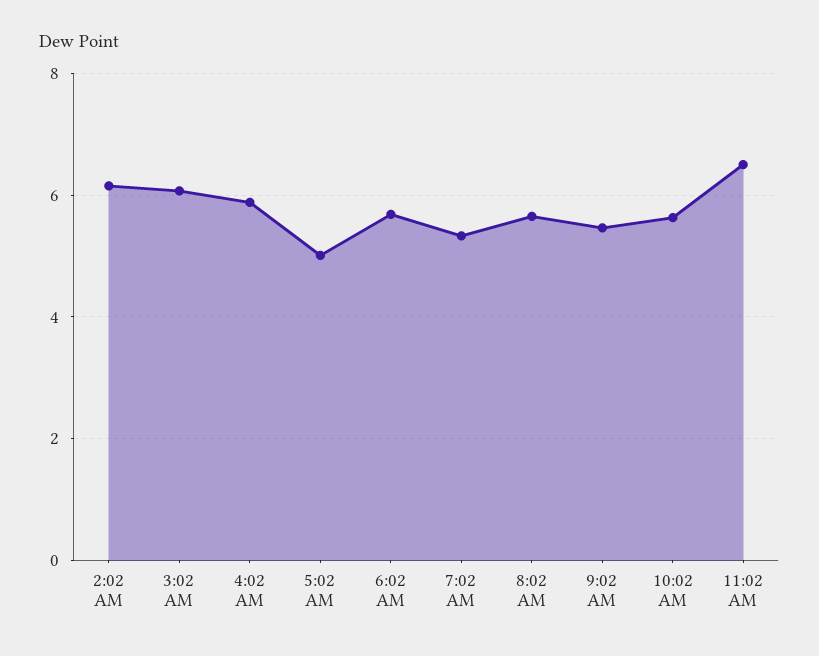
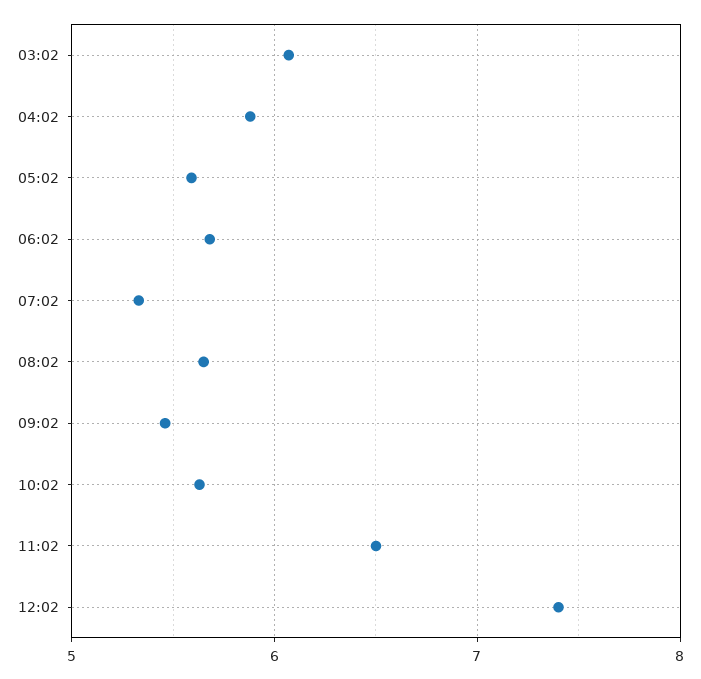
2:02 AM: 6.2 -> none
5:02 AM: 5 -> 5.6
12:02: none -> 7.4

